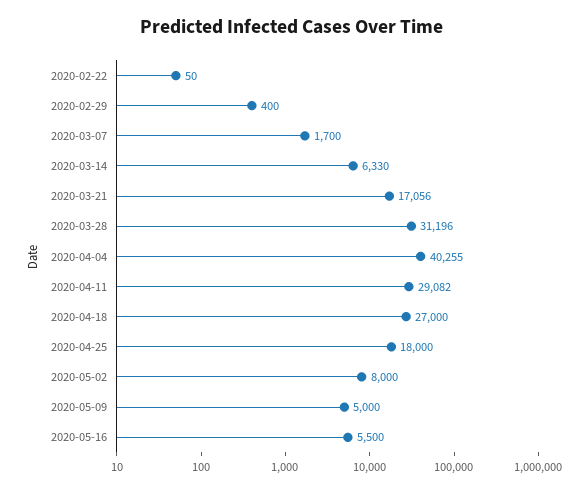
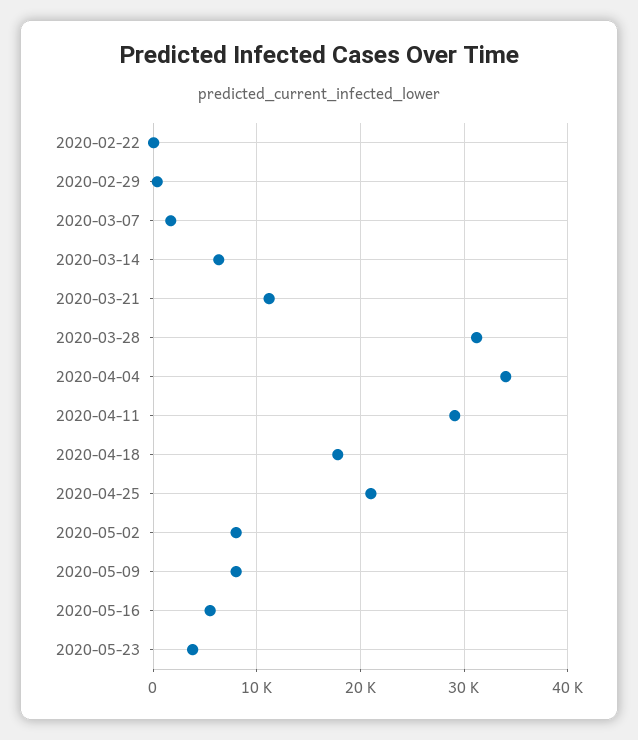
2020-03-21: 17056 -> 11000
2020-04-04: 40255 -> 34000
2020-04-18: 27000 -> 18000
2020-04-25: 18000 -> 21000
2020-05-09: 5000 -> 8000
2020-05-23: none -> 4000

